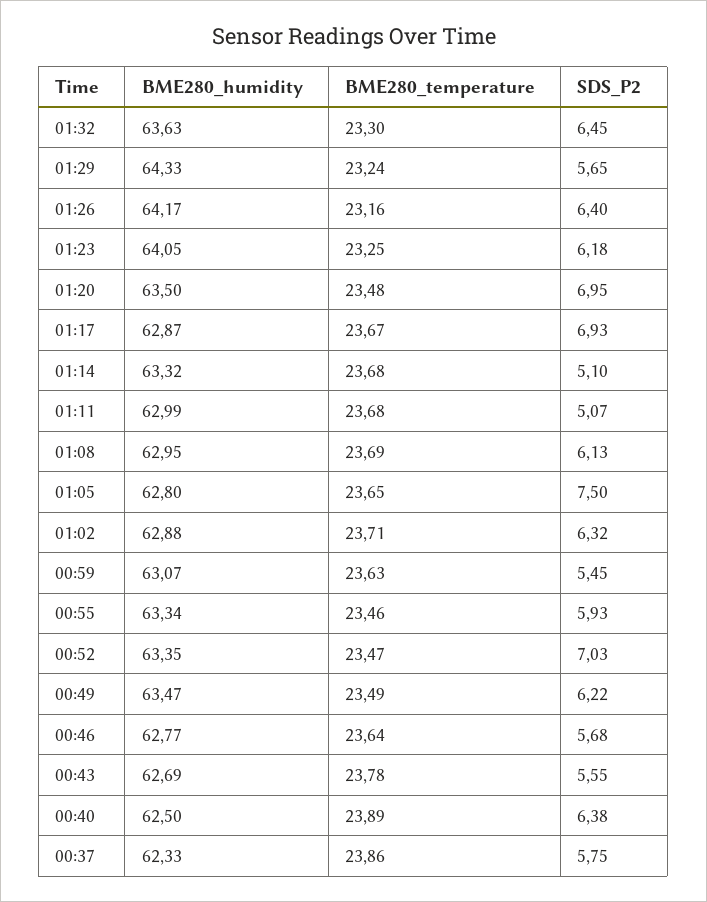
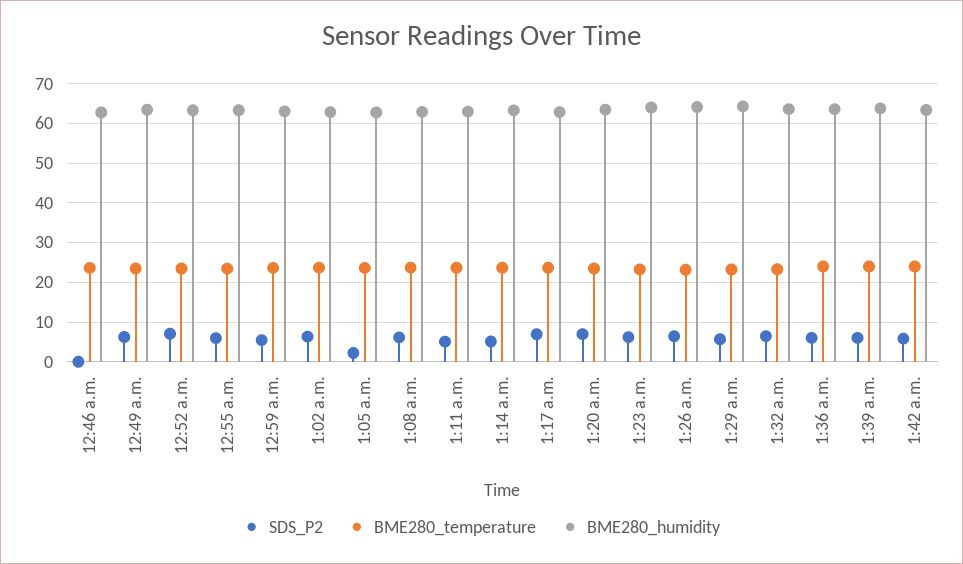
SDS_P2, 01:05: 7.5 -> 2
SDS_P2, 00:46: 5.68 -> 0
BME280_humidity, 00:43: 62.69 -> none
BME280_temperature, 00:43: 23.78 -> none
SDS_P2, 00:43: 5.55 -> none
BME280_humidity, 00:40: 62.5 -> none
BME280_temperature, 00:40: 23.89 -> none
SDS_P2, 00:40: 6.38 -> none
BME280_humidity, 00:37: 62.33 -> none
BME280_temperature, 00:37: 23.86 -> none
SDS_P2, 00:37: 5.75 -> none
SDS_P2, 1:36 a.m.: none -> 6
BME280_temperature, 1:36 a.m.: none -> 24
BME280_humidity, 1:36 a.m.: none -> 64
SDS_P2, 1:39 a.m.: none -> 6
BME280_temperature, 1:39 a.m.: none -> 24
BME280_humidity, 1:39 a.m.: none -> 64
SDS_P2, 1:42 a.m.: none -> 6
BME280_temperature, 1:42 a.m.: none -> 24
BME280_humidity, 1:42 a.m.: none -> 64

